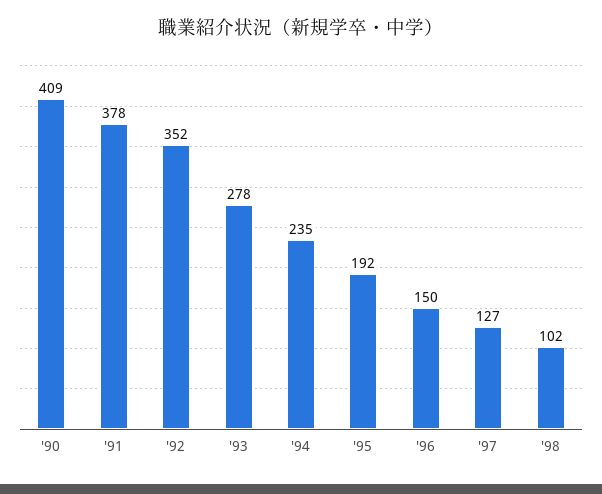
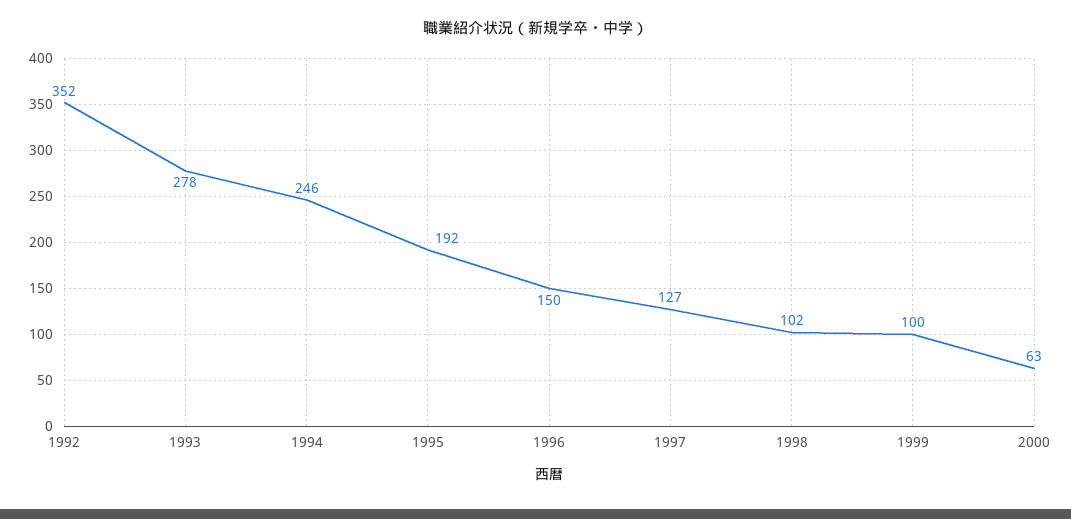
'90: 409 -> none
'91: 378 -> none
'94: 235 -> 246
1999: none -> 100
2000: none -> 63

